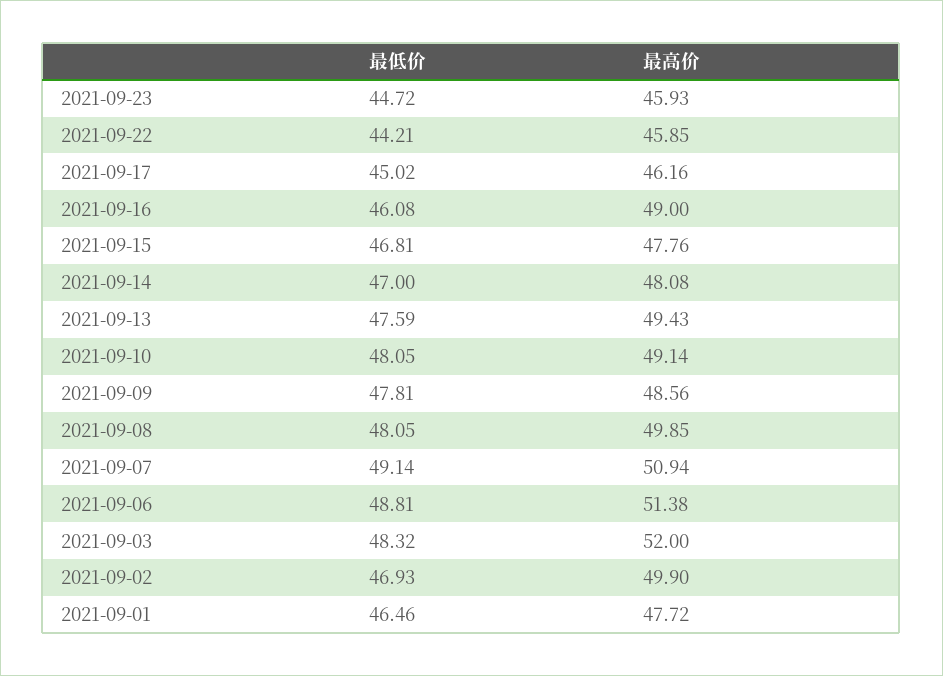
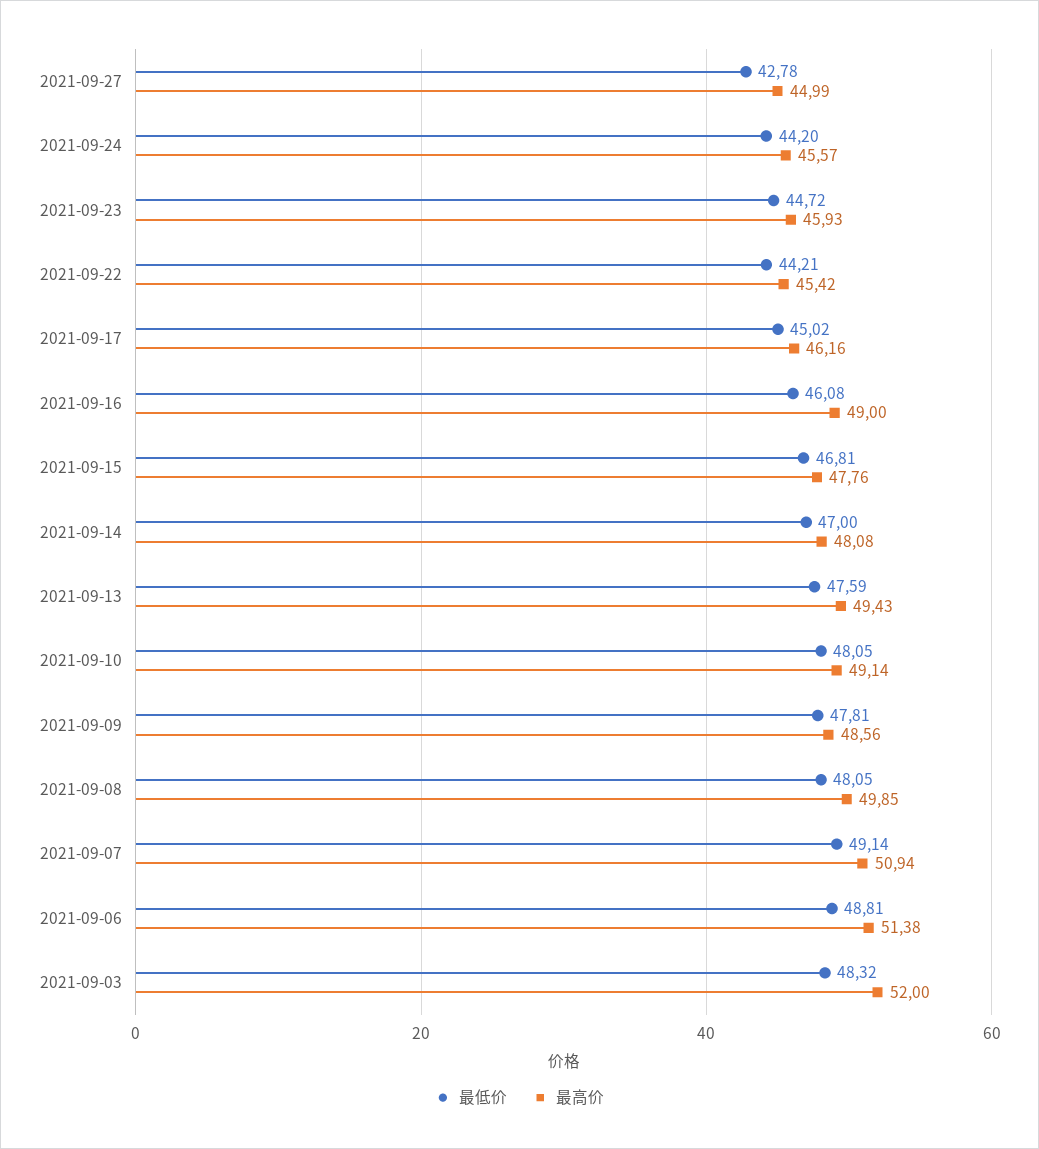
最高价, 2021-09-22: 45.85 -> 45.42
最低价, 2021-09-02: 46.93 -> none
最高价, 2021-09-02: 49.9 -> none
最低价, 2021-09-01: 46.46 -> none
最高价, 2021-09-01: 47.72 -> none
最低价, 2021-09-27: none -> 42.78
最高价, 2021-09-27: none -> 44.99
最低价, 2021-09-24: none -> 44.2
最高价, 2021-09-24: none -> 45.57

